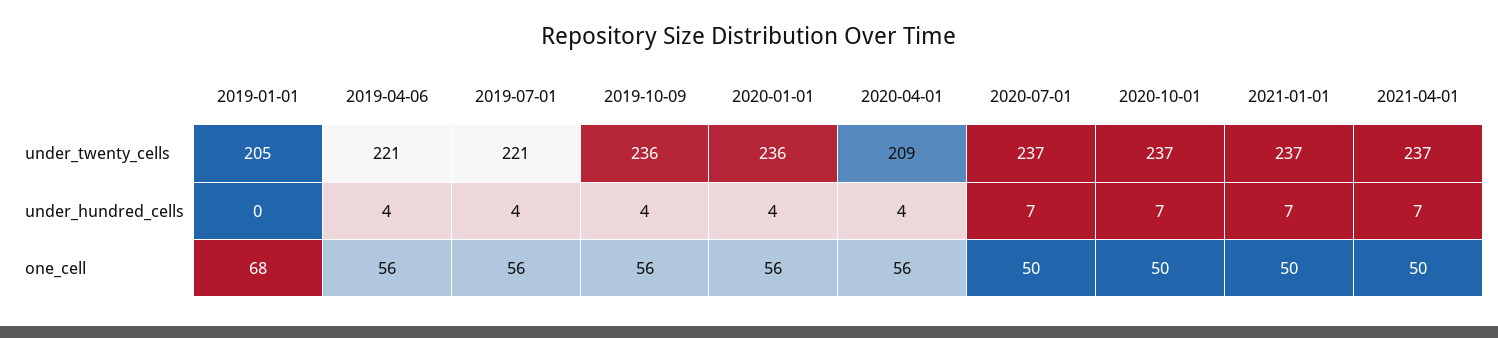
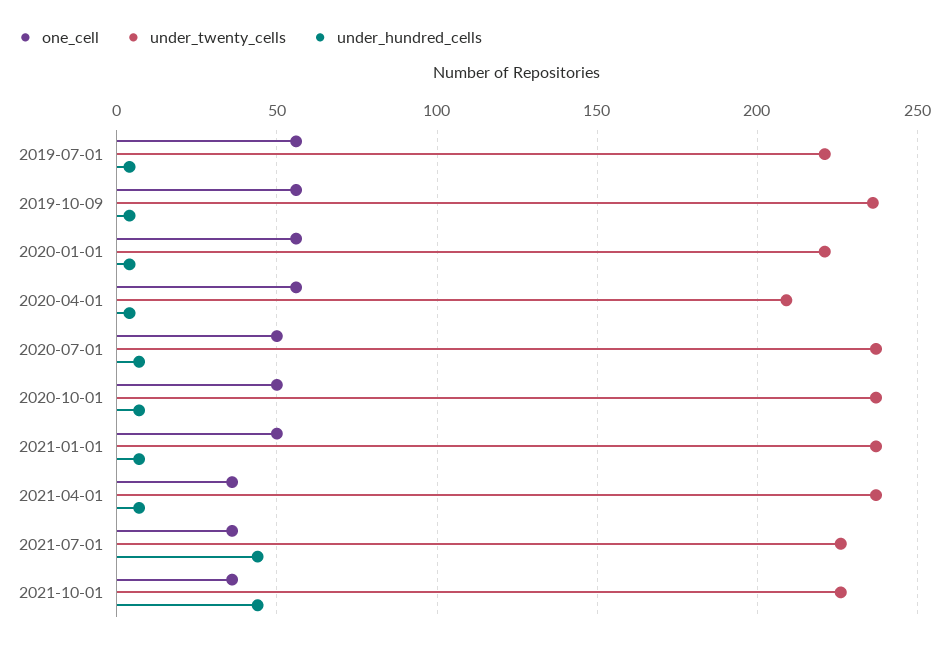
under_twenty_cells, 2019-01-01: 205 -> none
under_twenty_cells, 2019-04-06: 221 -> none
under_twenty_cells, 2020-01-01: 236 -> 220
under_hundred_cells, 2019-01-01: 0 -> none
under_hundred_cells, 2019-04-06: 4 -> none
one_cell, 2019-01-01: 68 -> none
one_cell, 2019-04-06: 56 -> none
one_cell, 2021-04-01: 50 -> 35
one_cell, 2021-07-01: none -> 35
under_twenty_cells, 2021-07-01: none -> 225
under_hundred_cells, 2021-07-01: none -> 45
one_cell, 2021-10-01: none -> 35
under_twenty_cells, 2021-10-01: none -> 225
under_hundred_cells, 2021-10-01: none -> 45

